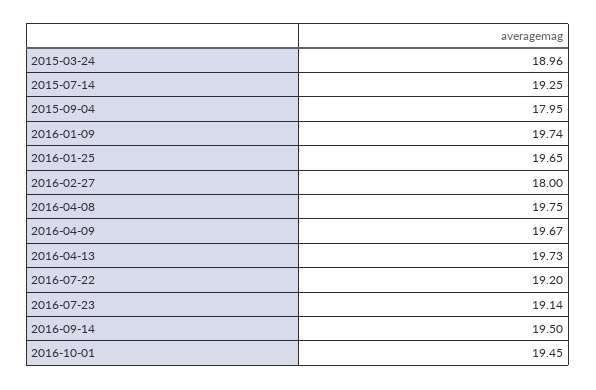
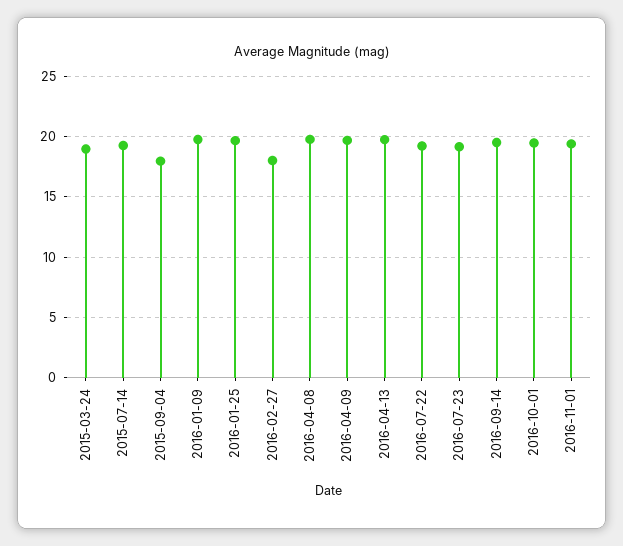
2016-11-01: none -> 19.5

